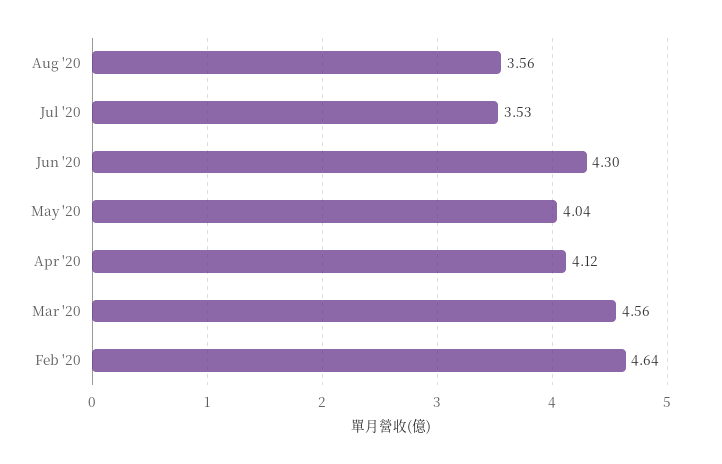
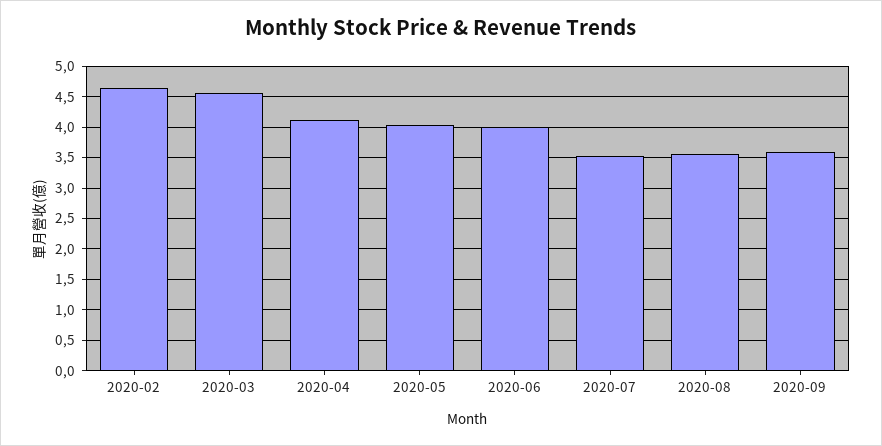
Jun '20: 4.3 -> 4
2020-09: none -> 3.6

